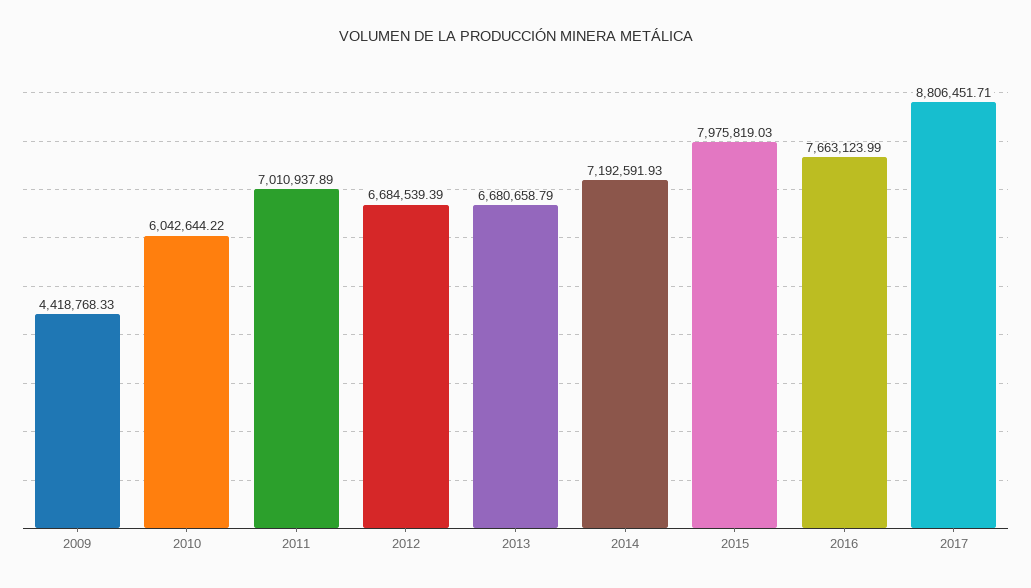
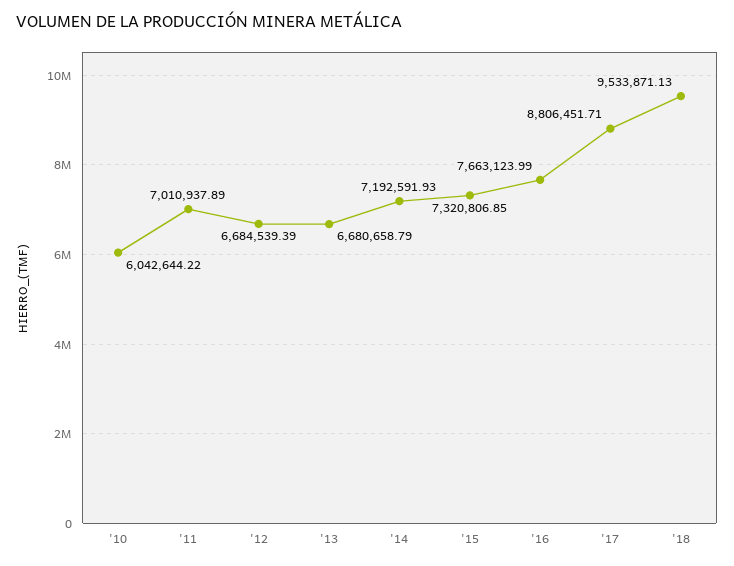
2009: 4418768.33 -> none
2015: 7975819.03 -> 7320806.85
'18: none -> 9533871.13

